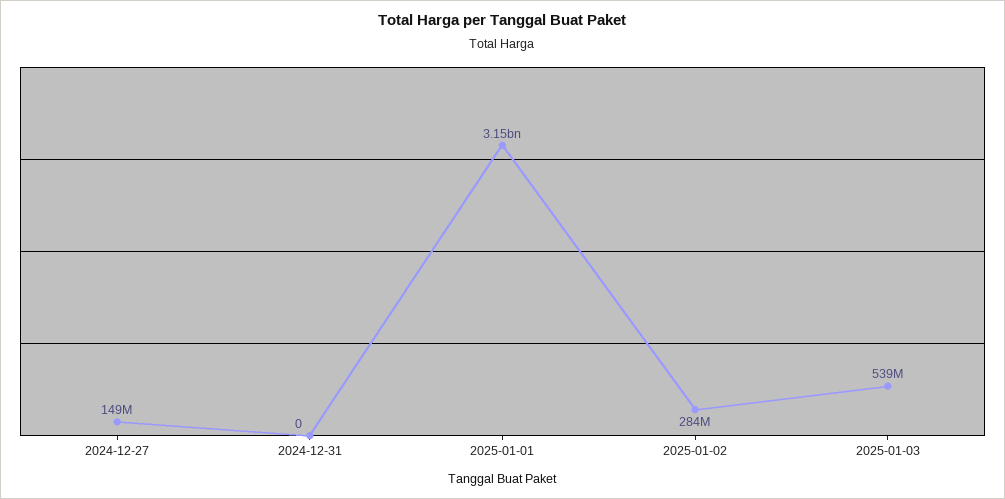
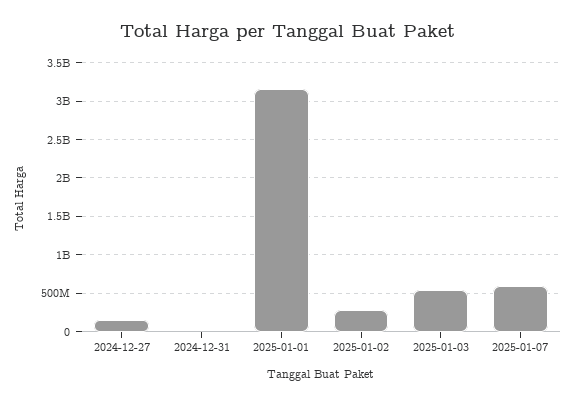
2025-01-07: none -> 600000000

